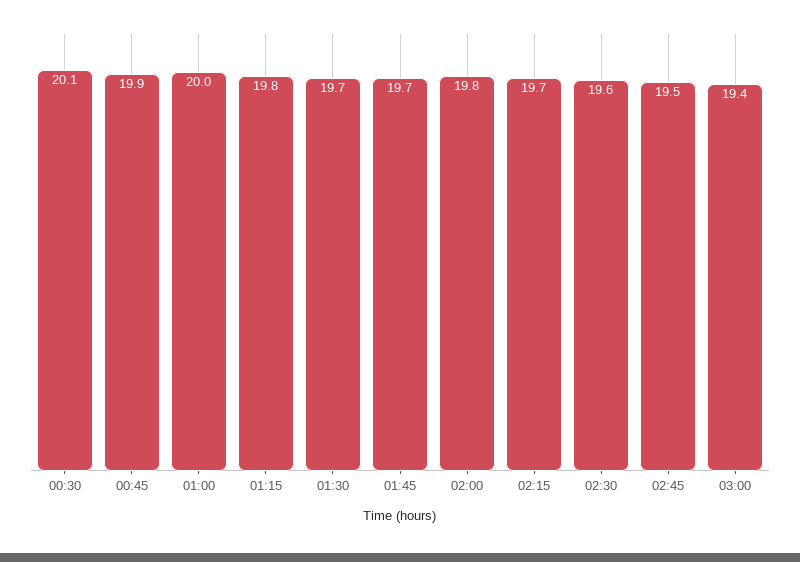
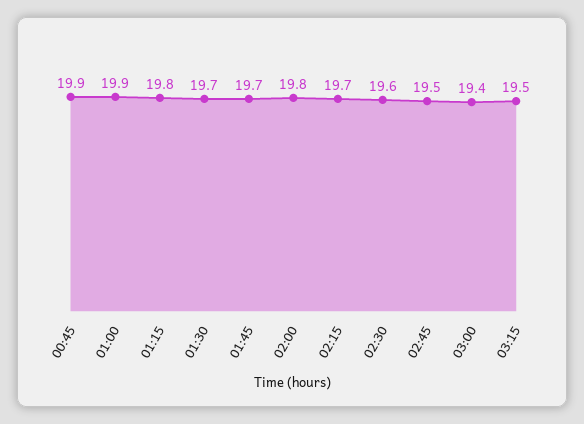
00:30: 20.1 -> none
01:00: 20 -> 19.9
03:15: none -> 19.5

